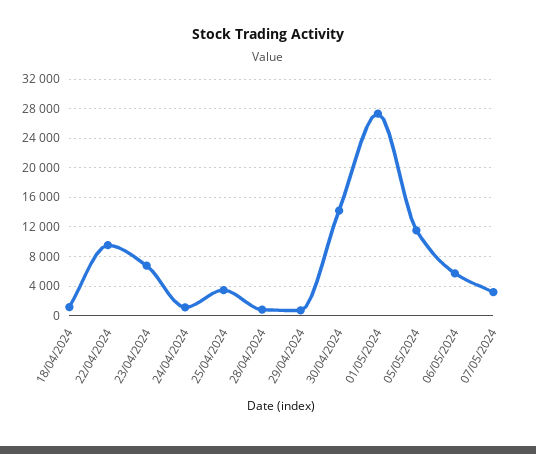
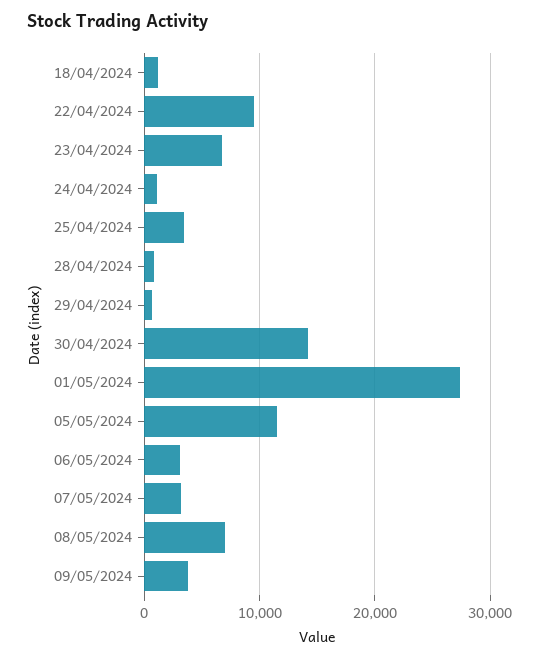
06/05/2024: 6000 -> 3000
08/05/2024: none -> 7000
09/05/2024: none -> 4000

